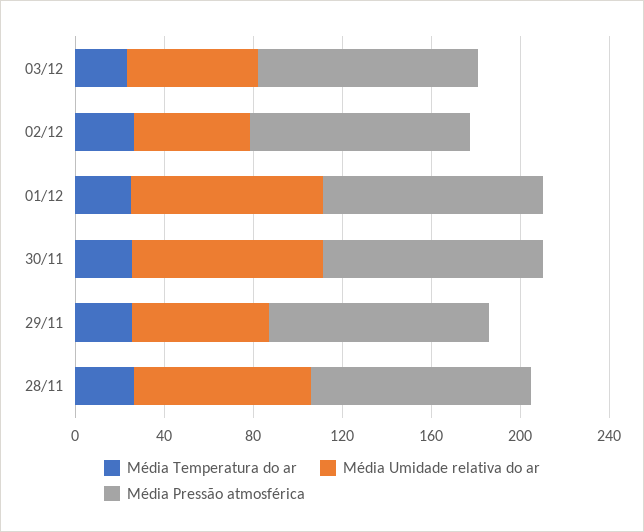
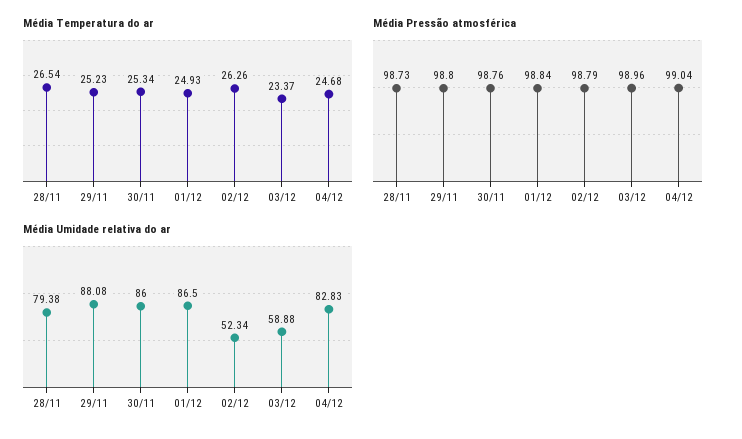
Média Umidade relativa do ar, 29/11: 60 -> 88.08
Média Temperatura do ar, 04/12: none -> 24.68
Média Pressão atmosférica, 04/12: none -> 99.04
Média Umidade relativa do ar, 04/12: none -> 82.83

